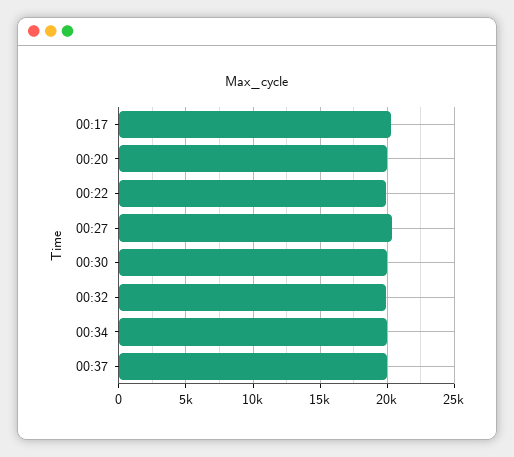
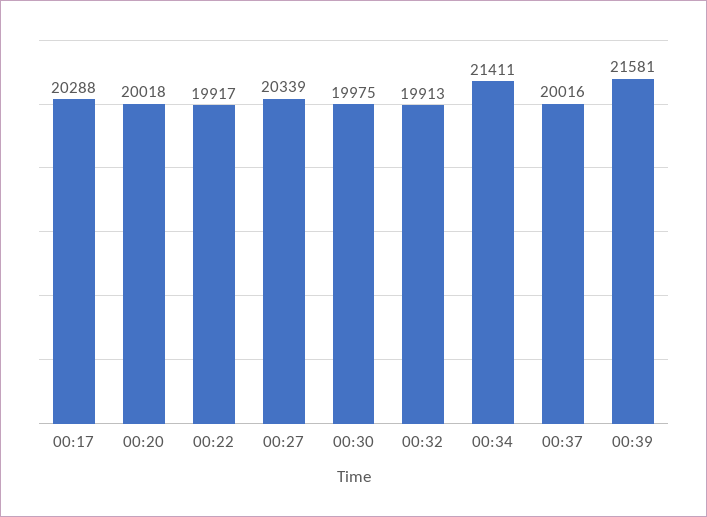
00:34: 20000 -> 21411
00:39: none -> 21581

